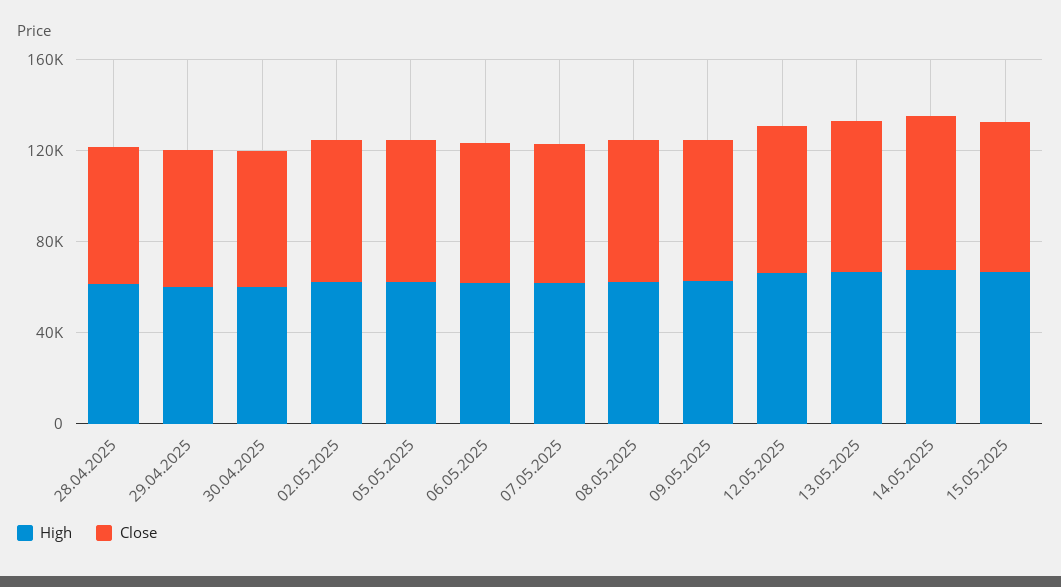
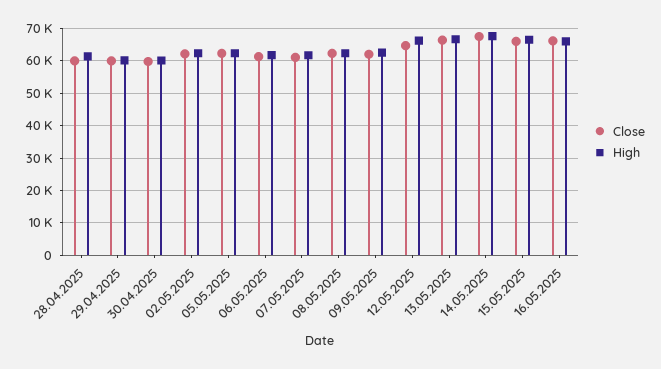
Close, 16.05.2025: none -> 66000
High, 16.05.2025: none -> 66000

